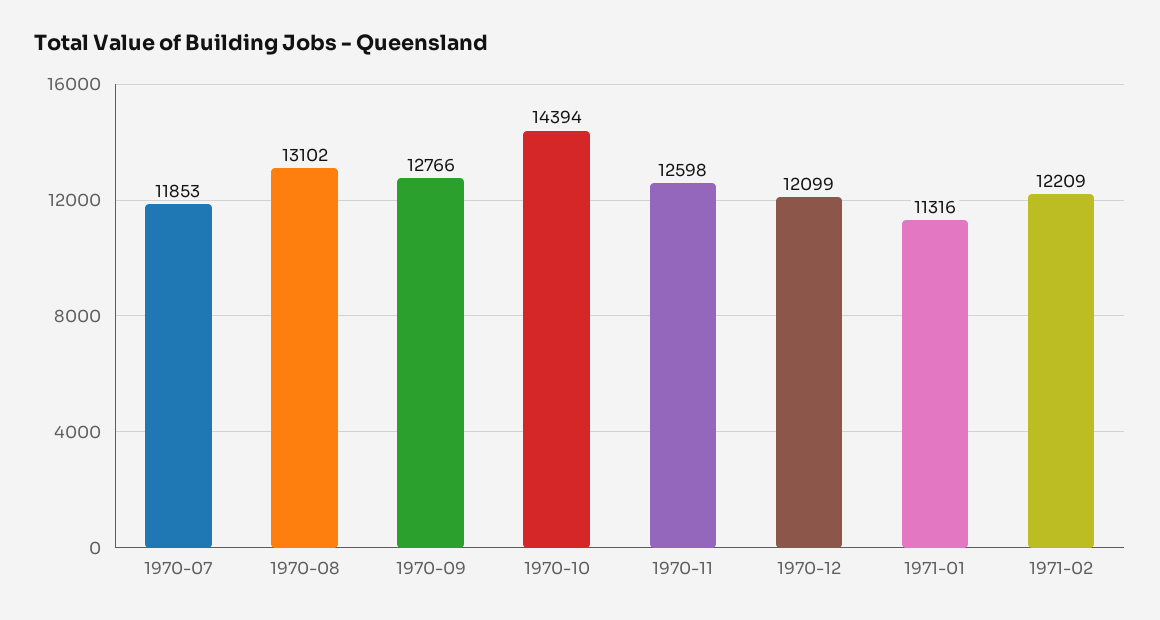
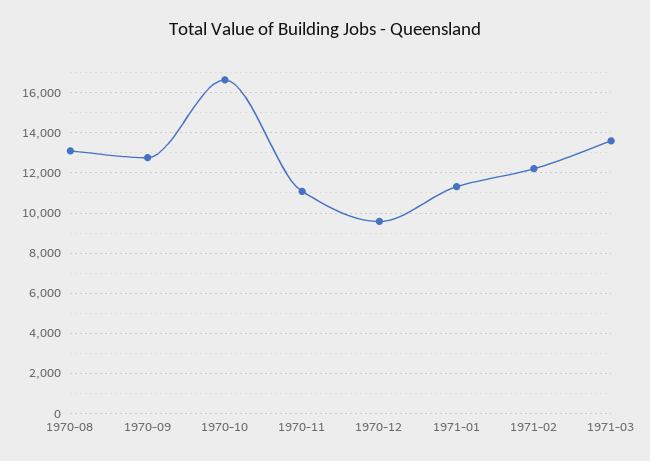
1970-07: 11853 -> none
1970-10: 14394 -> 16500
1970-11: 12598 -> 11000
1970-12: 12099 -> 9500
1971-03: none -> 13500

